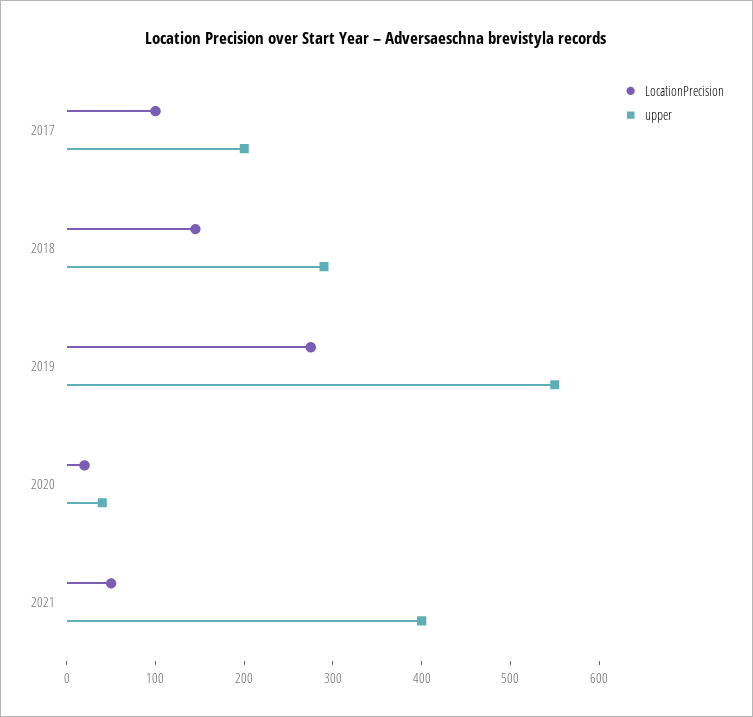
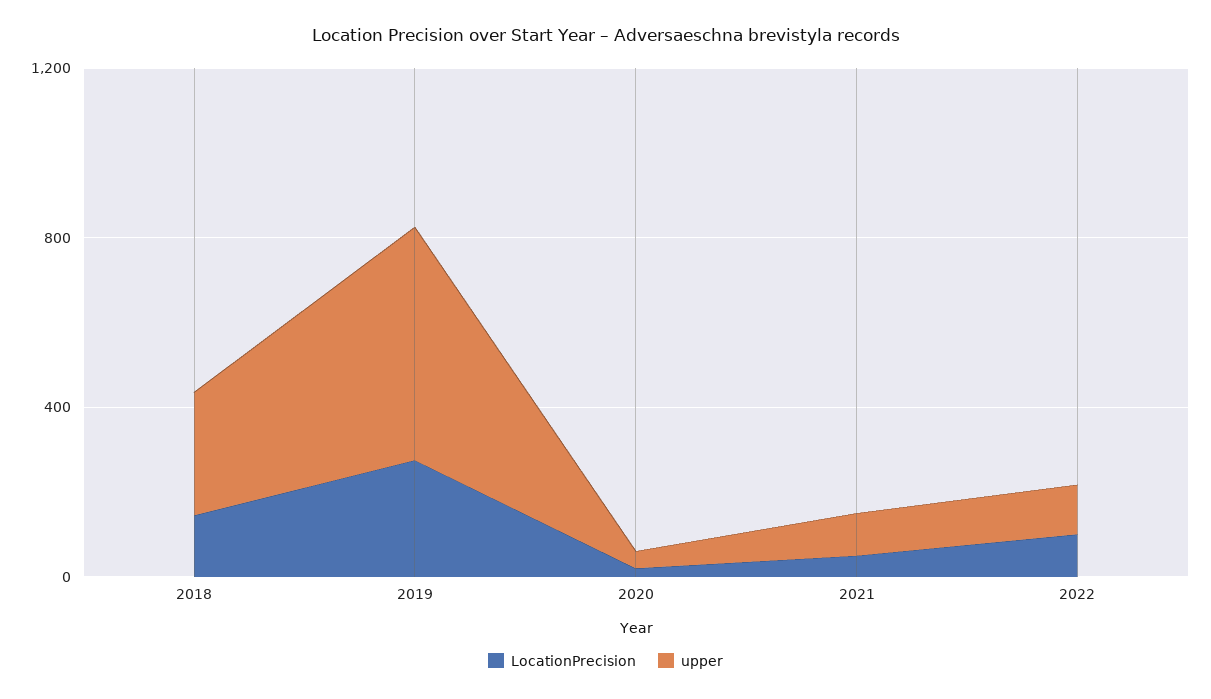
LocationPrecision, 2017: 100 -> none
upper, 2017: 200 -> none
upper, 2021: 400 -> 100
LocationPrecision, 2022: none -> 100
upper, 2022: none -> 100

